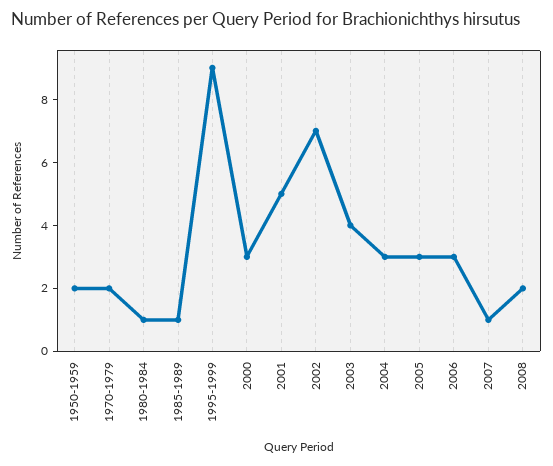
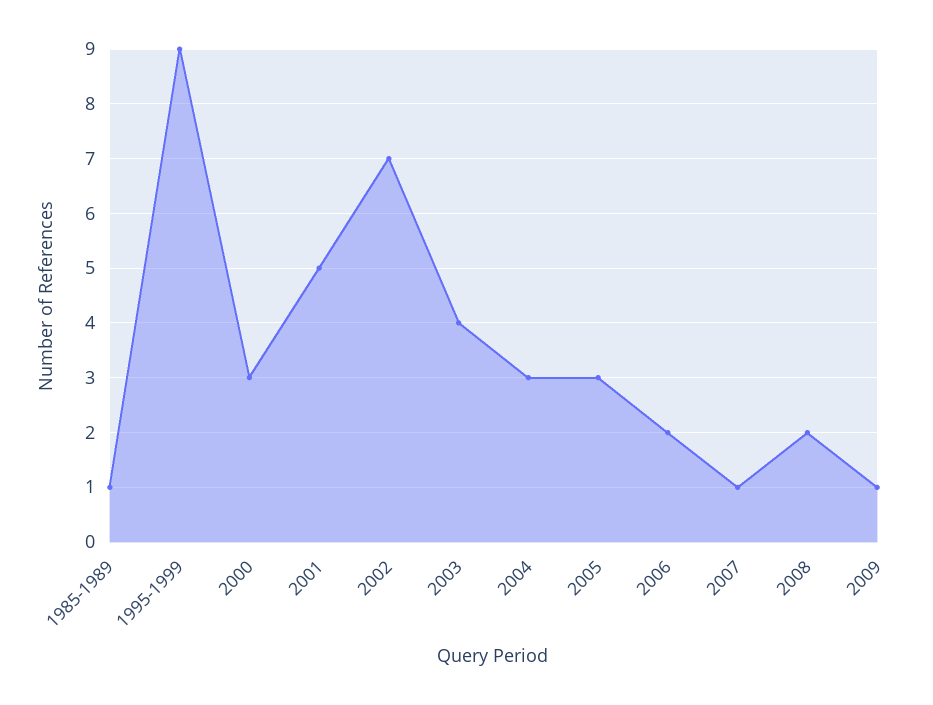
1950-1959: 2 -> none
1970-1979: 2 -> none
1980-1984: 1 -> none
2006: 3 -> 2
2009: none -> 1

